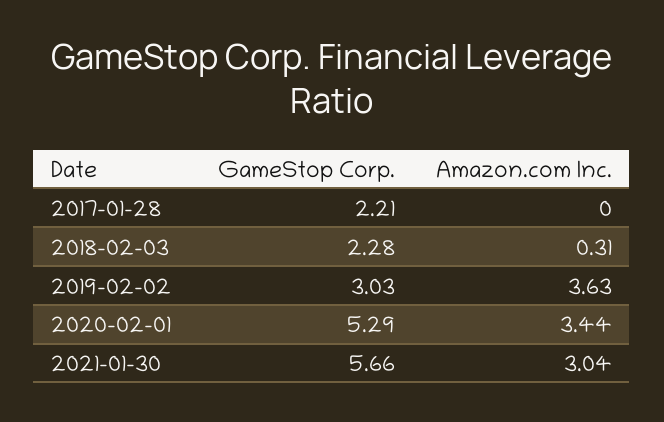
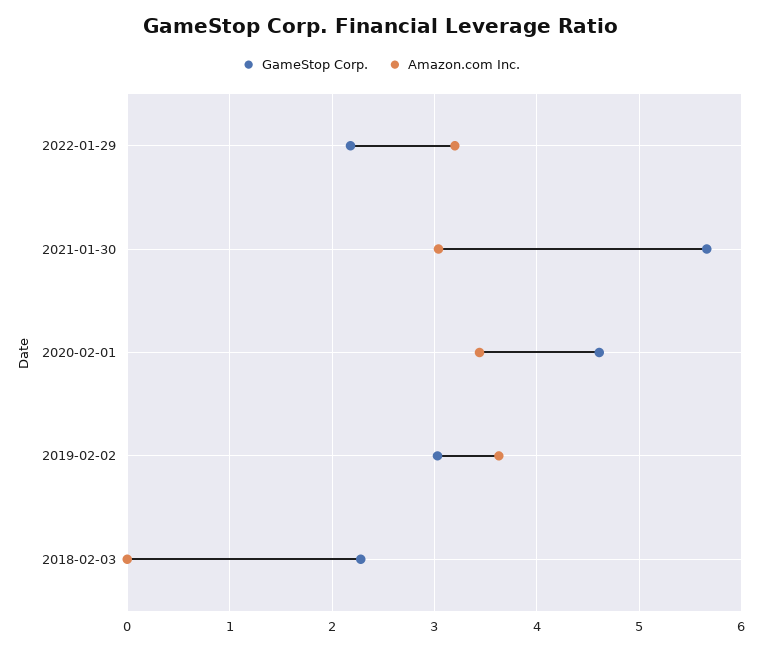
GameStop Corp., 2017-01-28: 2.21 -> none
Amazon.com Inc., 2017-01-28: 0 -> none
Amazon.com Inc., 2018-02-03: 0.31 -> 0
GameStop Corp., 2020-02-01: 5.29 -> 4.6
GameStop Corp., 2022-01-29: none -> 2.2
Amazon.com Inc., 2022-01-29: none -> 3.2

